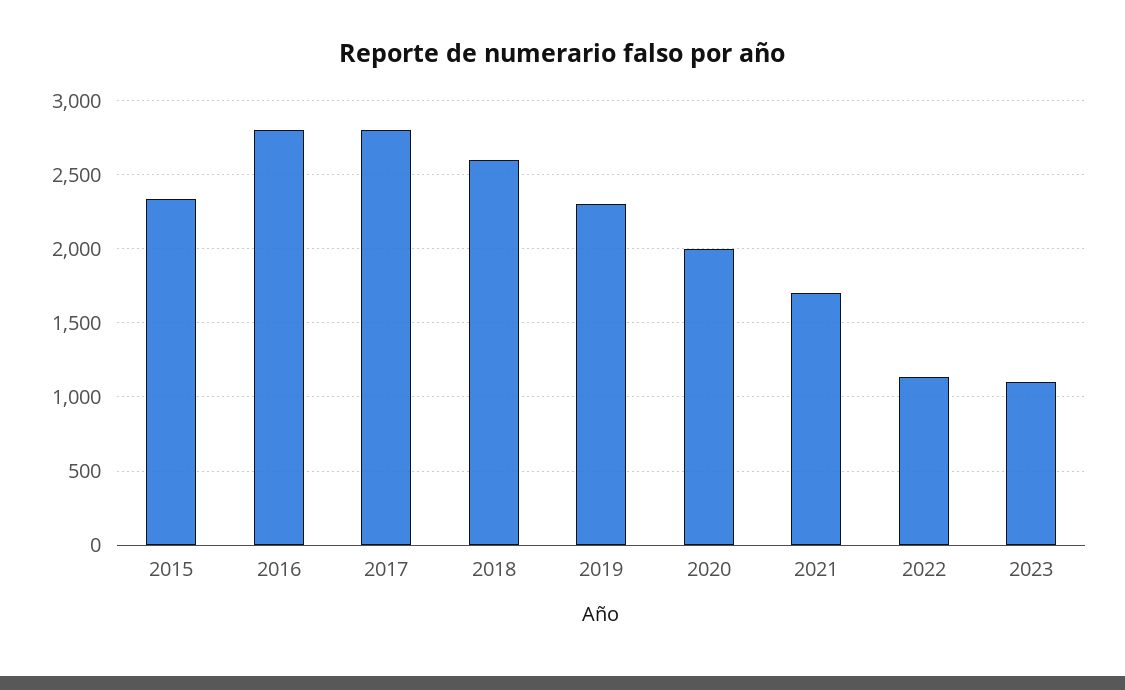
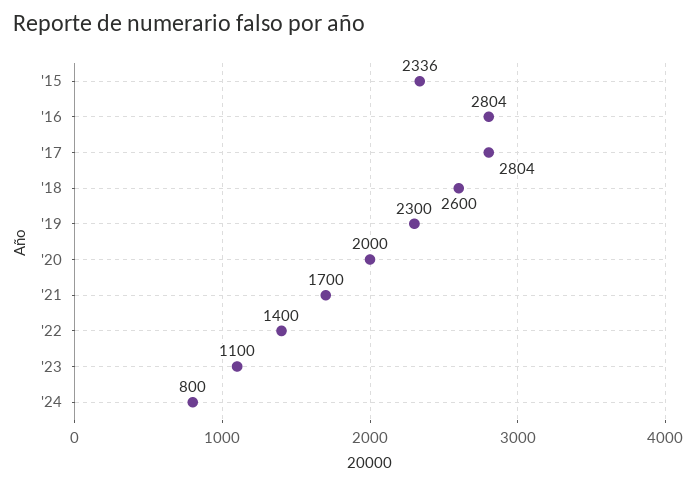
2022: 1150 -> 1400
'24: none -> 800

